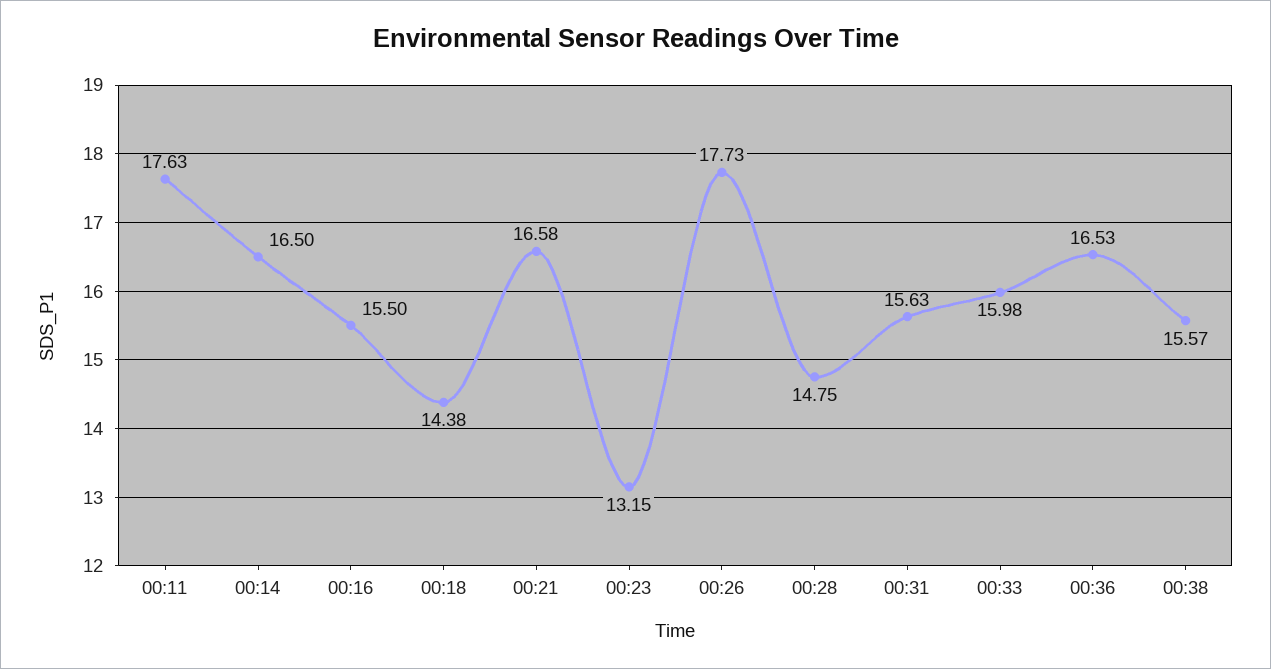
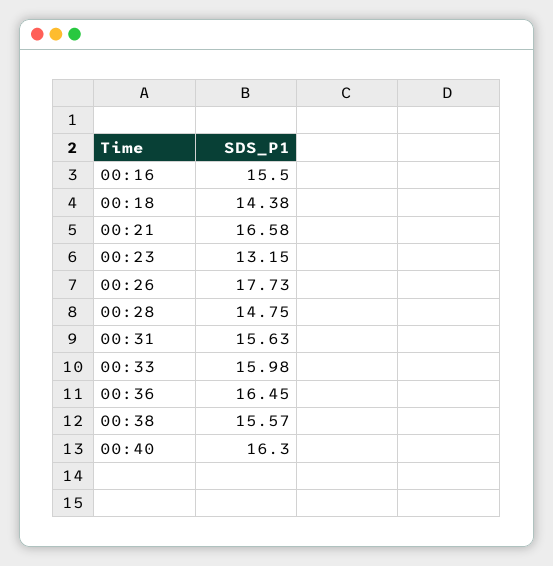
00:11: 17.63 -> none
00:14: 16.5 -> none
00:36: 16.53 -> 16.45
00:40: none -> 16.3

